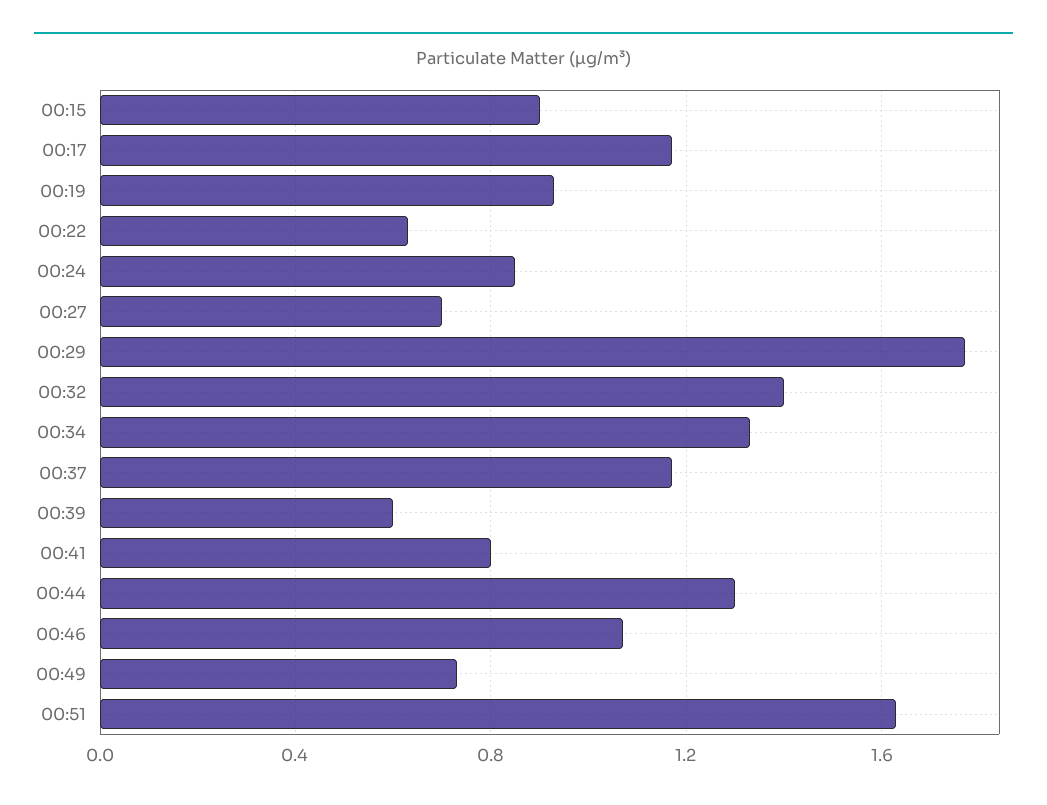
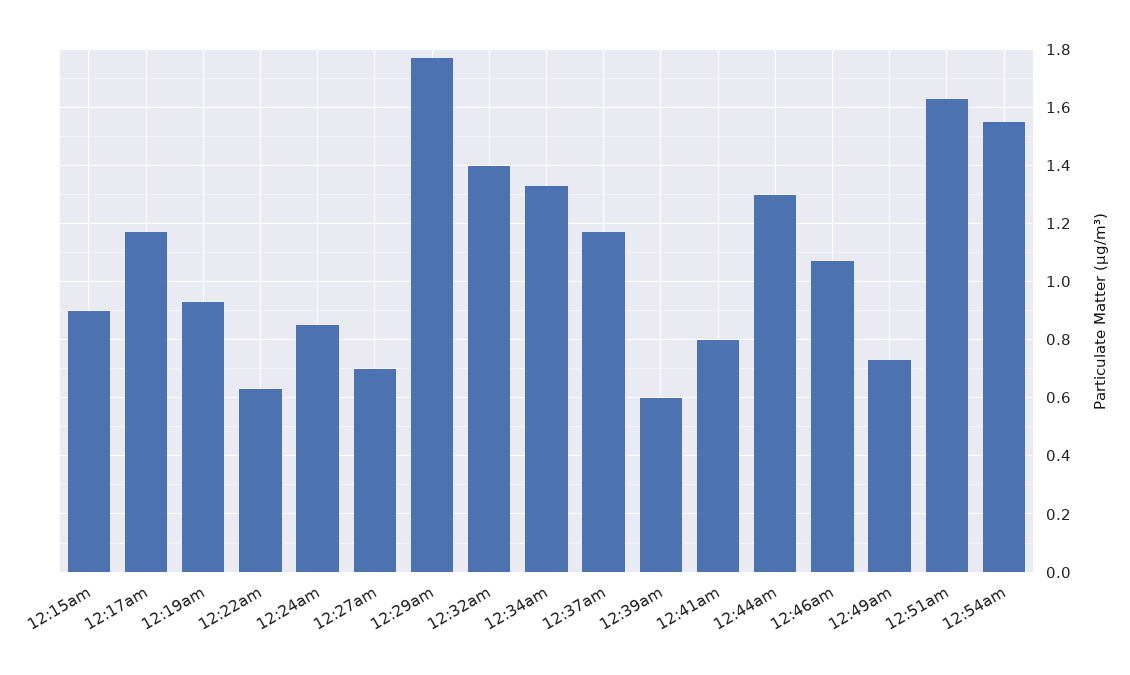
12:54am: none -> 1.55

